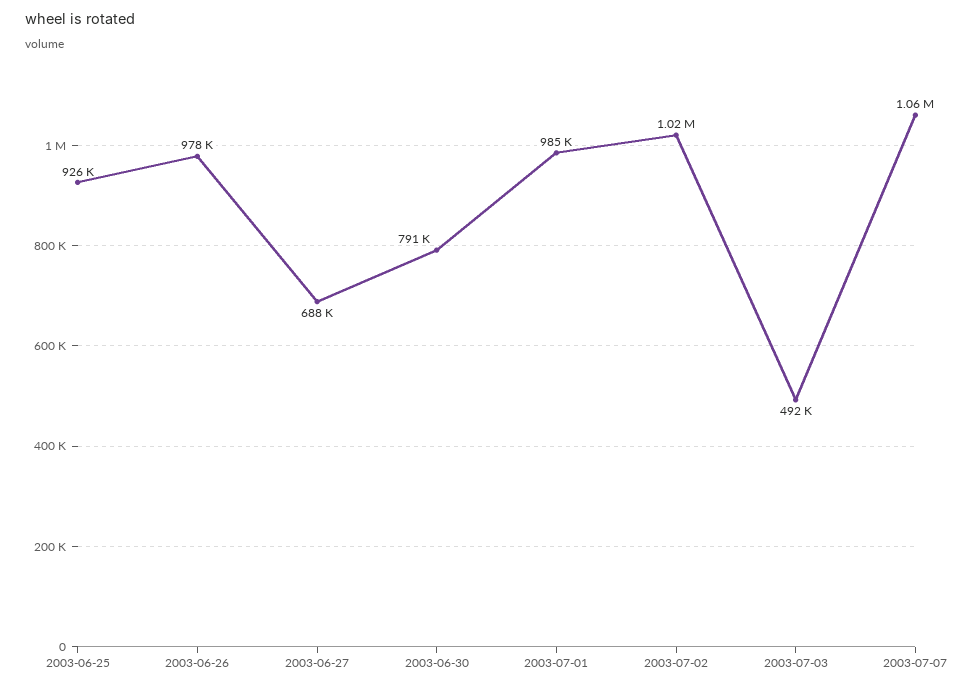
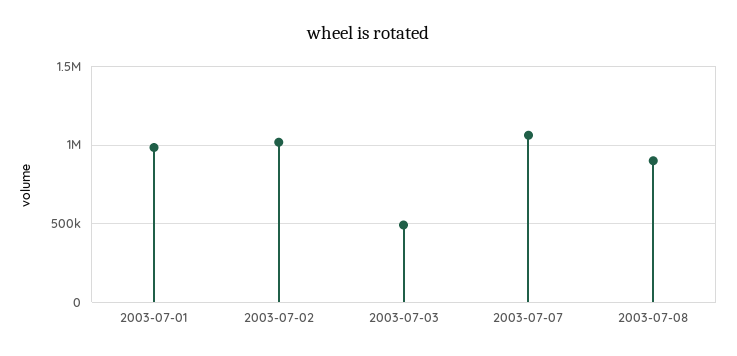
2003-06-25: 926000 -> none
2003-06-26: 978000 -> none
2003-06-27: 688000 -> none
2003-06-30: 791000 -> none
2003-07-08: none -> 900000

